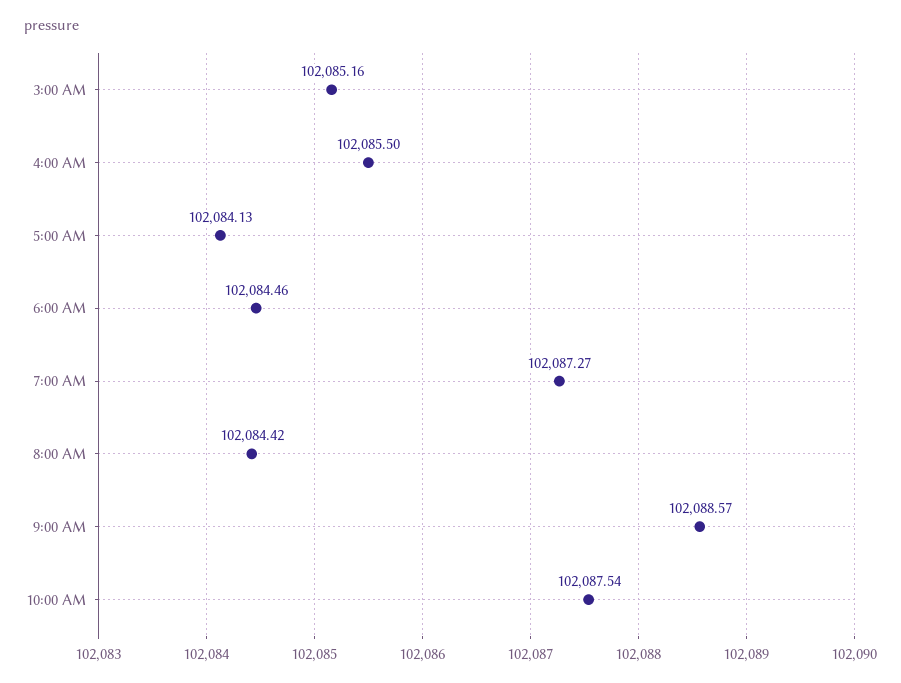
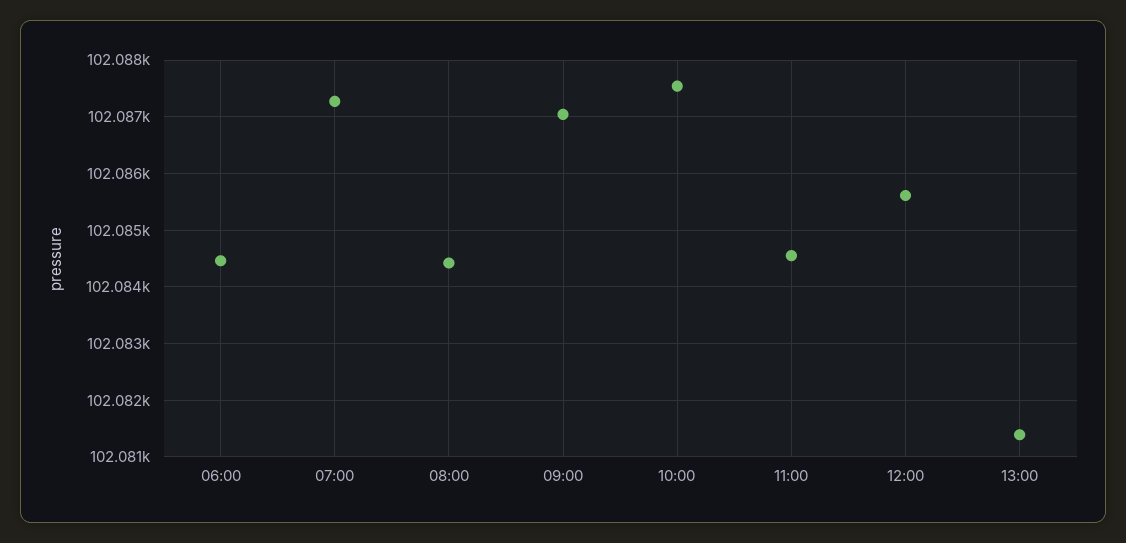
3:00 AM: 102085.16 -> none
4:00 AM: 102085.5 -> none
5:00 AM: 102084.13 -> none
9:00 AM: 102088.57 -> 102087
11:00: none -> 102084.6
12:00: none -> 102085.6
13:00: none -> 102081.4

